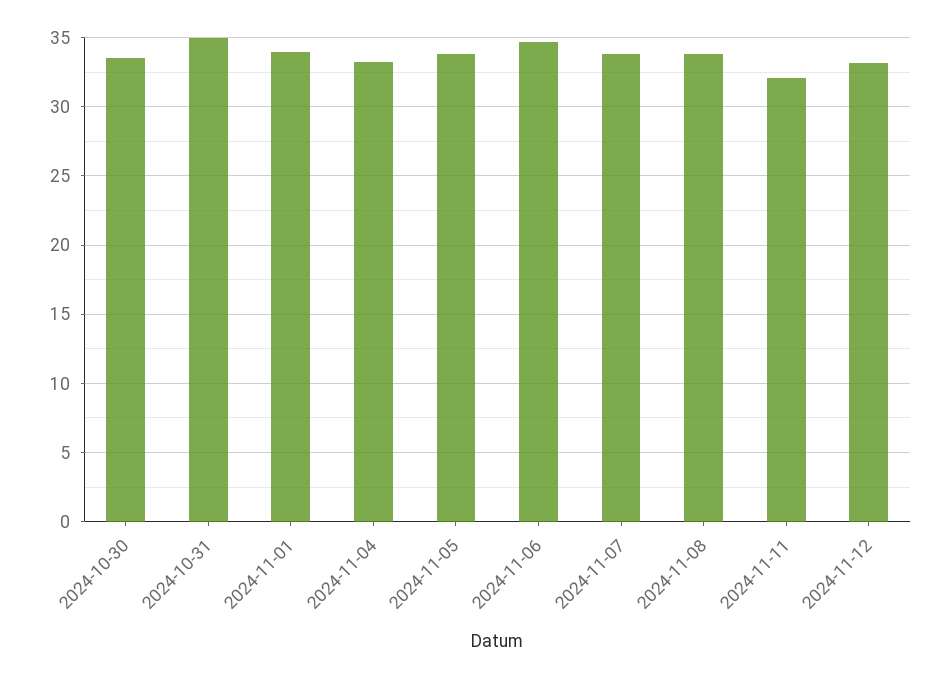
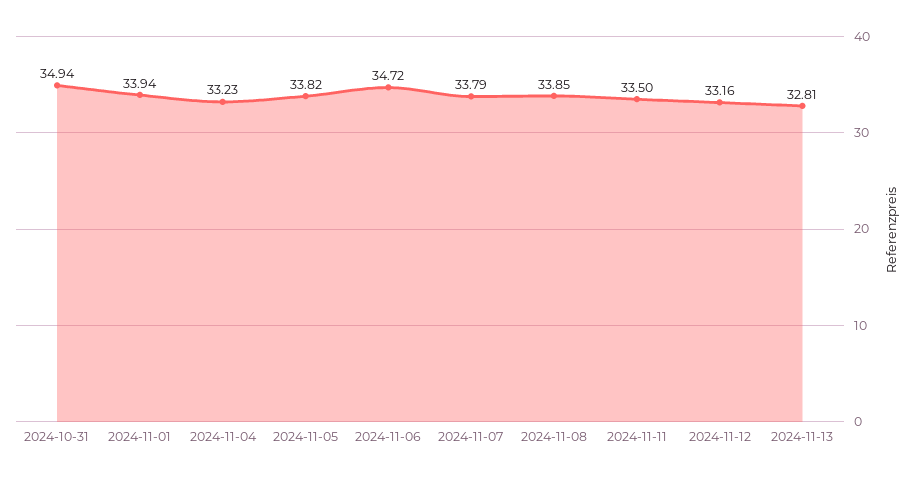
2024-10-30: 33.5 -> none
2024-11-11: 32 -> 33.5
2024-11-13: none -> 32.81

